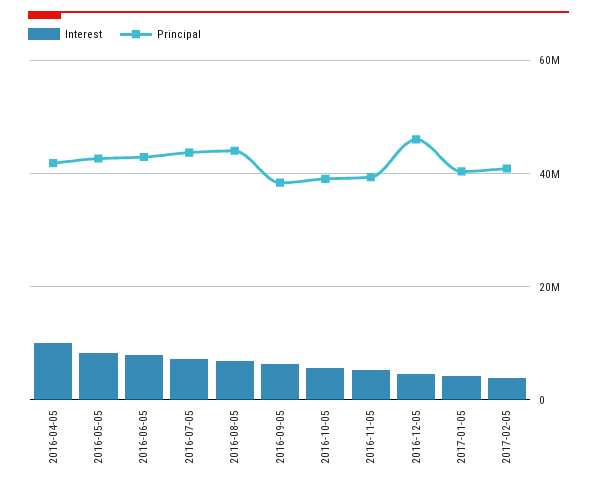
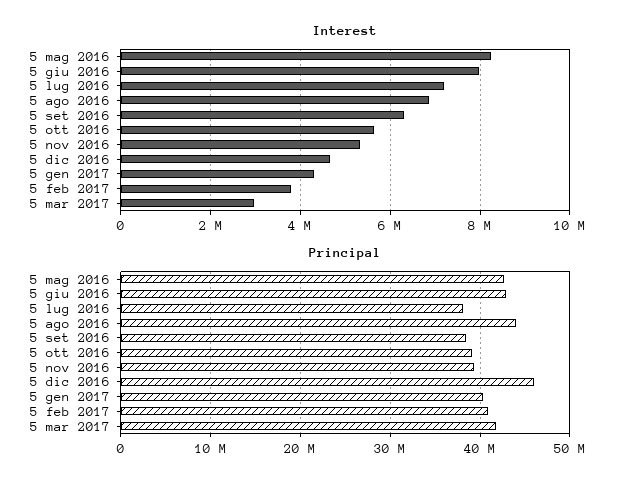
Interest, 2016-04-05: 10000000 -> none
Principal, 2016-04-05: 42000000 -> none
Principal, 2016-07-05: 44000000 -> 38000000
Interest, 5 mar 2017: none -> 3000000
Principal, 5 mar 2017: none -> 42000000

